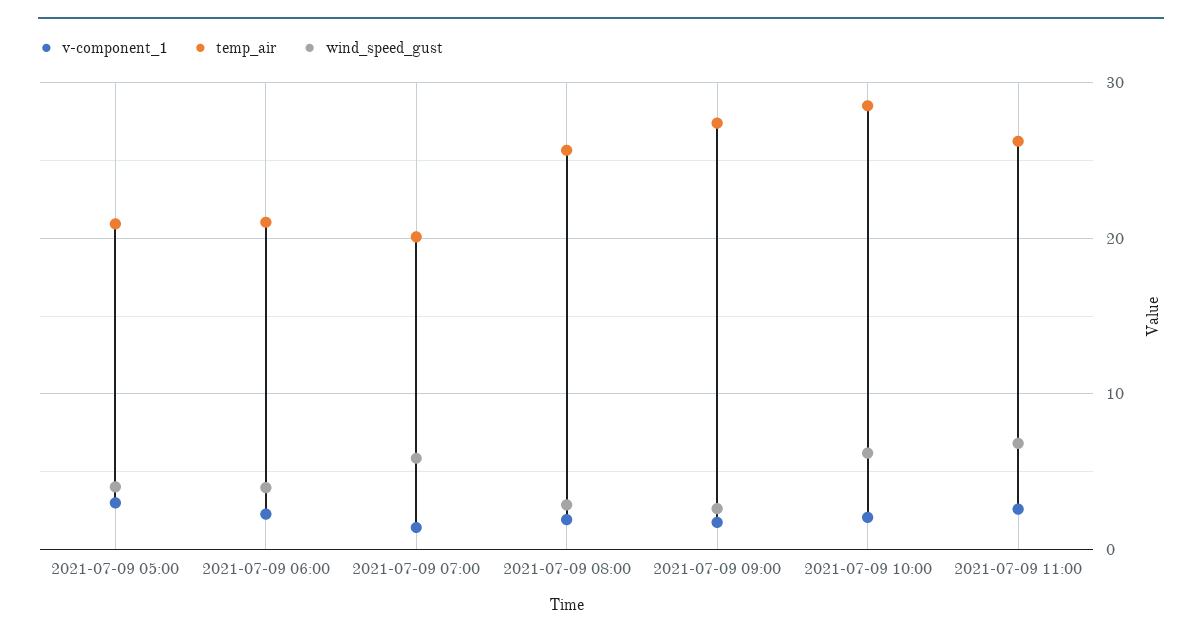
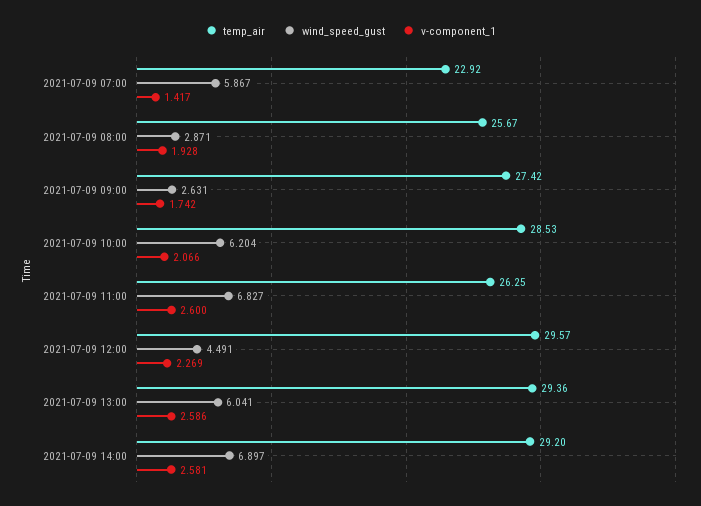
v-component_1, 2021-07-09 05:00: 3 -> none
temp_air, 2021-07-09 05:00: 21 -> none
wind_speed_gust, 2021-07-09 05:00: 4 -> none
v-component_1, 2021-07-09 06:00: 2 -> none
temp_air, 2021-07-09 06:00: 21 -> none
wind_speed_gust, 2021-07-09 06:00: 4 -> none
temp_air, 2021-07-09 07:00: 20 -> 22.92
temp_air, 2021-07-09 12:00: none -> 29.57
wind_speed_gust, 2021-07-09 12:00: none -> 4.491
v-component_1, 2021-07-09 12:00: none -> 2.269
temp_air, 2021-07-09 13:00: none -> 29.36
wind_speed_gust, 2021-07-09 13:00: none -> 6.041
v-component_1, 2021-07-09 13:00: none -> 2.586
temp_air, 2021-07-09 14:00: none -> 29.2
wind_speed_gust, 2021-07-09 14:00: none -> 6.897
v-component_1, 2021-07-09 14:00: none -> 2.581

